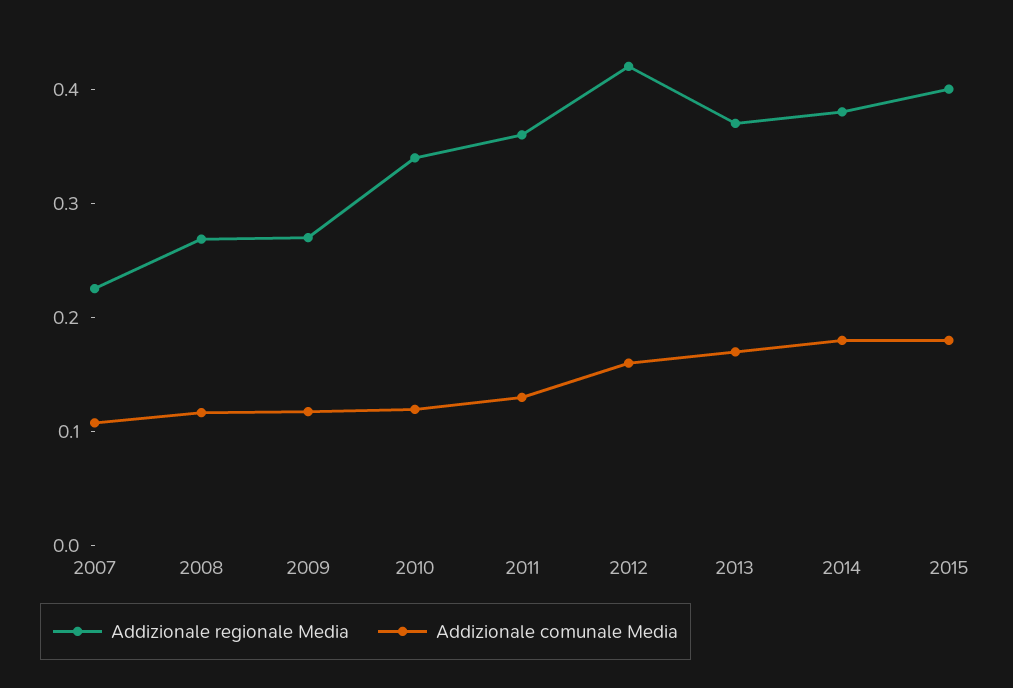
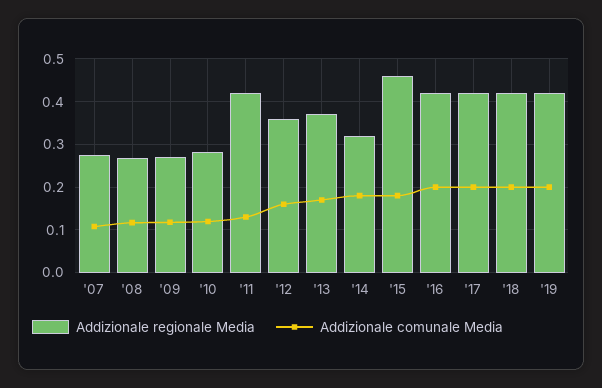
Addizionale regionale Media, 2007: 0.22 -> 0.28
Addizionale regionale Media, 2010: 0.34 -> 0.28
Addizionale regionale Media, 2011: 0.36 -> 0.42
Addizionale regionale Media, 2012: 0.42 -> 0.36
Addizionale regionale Media, 2014: 0.38 -> 0.32
Addizionale regionale Media, 2015: 0.4 -> 0.46
Addizionale regionale Media, '16: none -> 0.42
Addizionale comunale Media, '16: none -> 0.2
Addizionale regionale Media, '17: none -> 0.42
Addizionale comunale Media, '17: none -> 0.2
Addizionale regionale Media, '18: none -> 0.42
Addizionale comunale Media, '18: none -> 0.2
Addizionale regionale Media, '19: none -> 0.42
Addizionale comunale Media, '19: none -> 0.2

